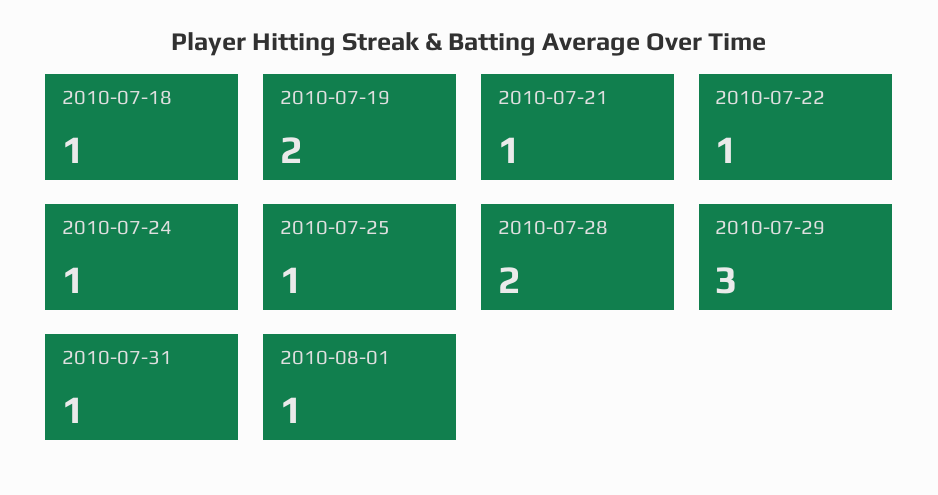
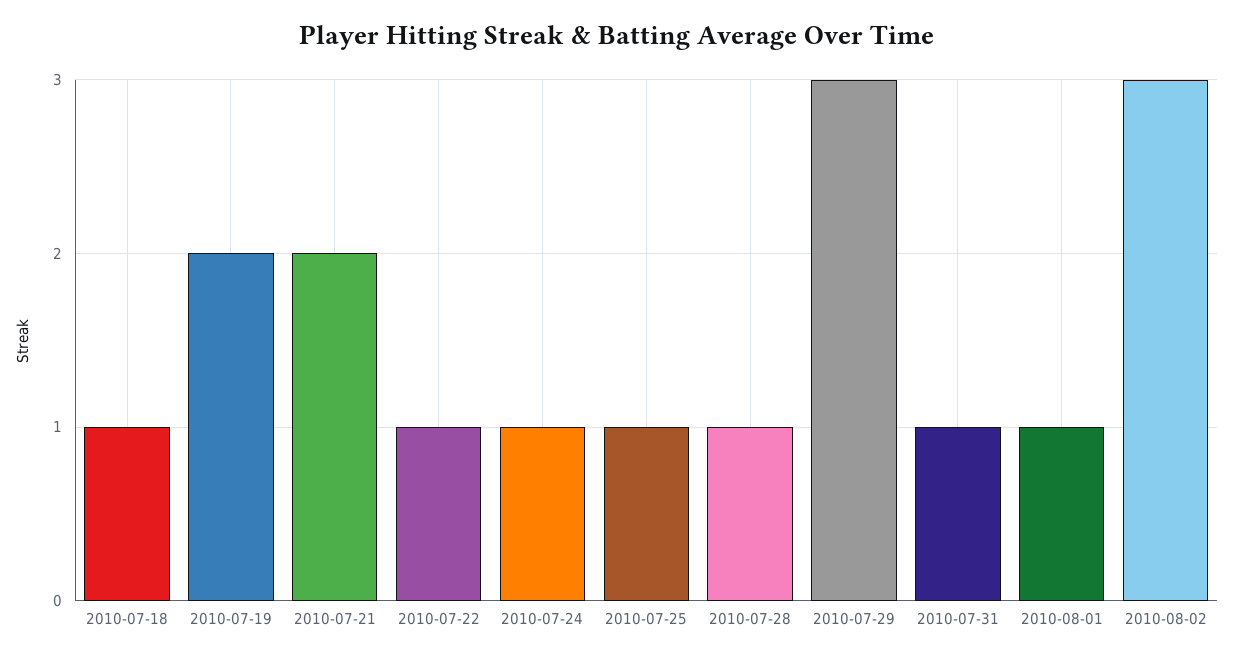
2010-07-21: 1 -> 2
2010-07-28: 2 -> 1
2010-08-02: none -> 3

